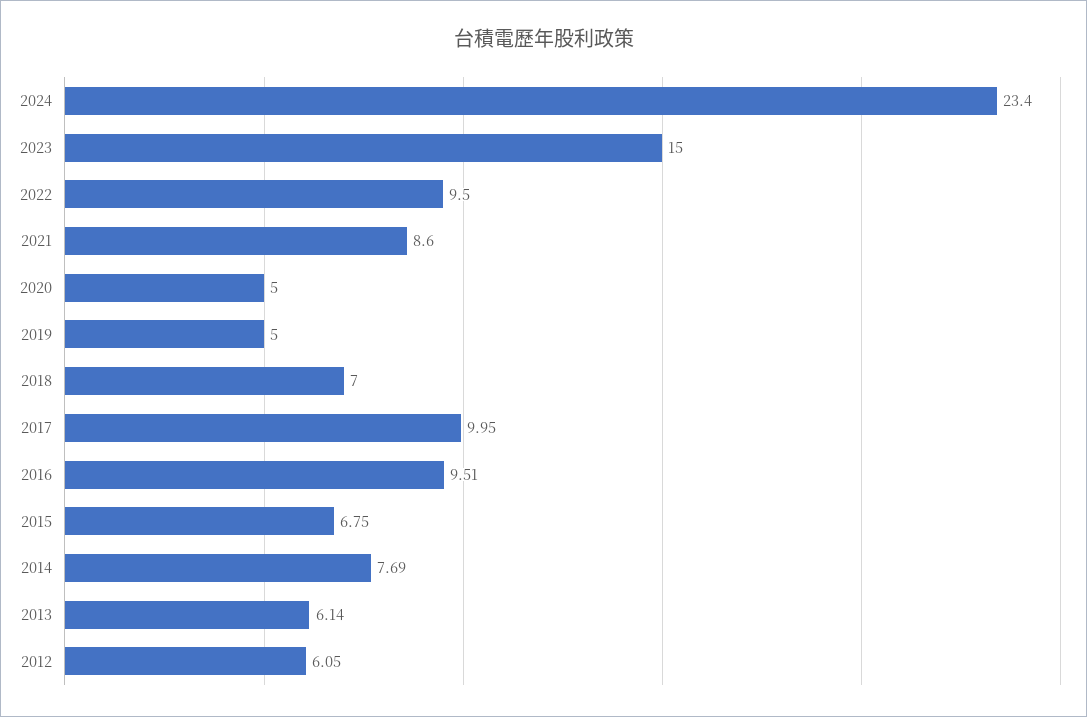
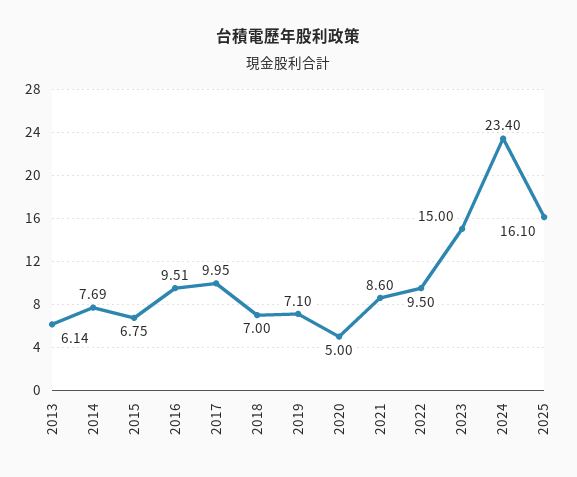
2019: 5 -> 7.1
2012: 6.05 -> none
2025: none -> 16.1

